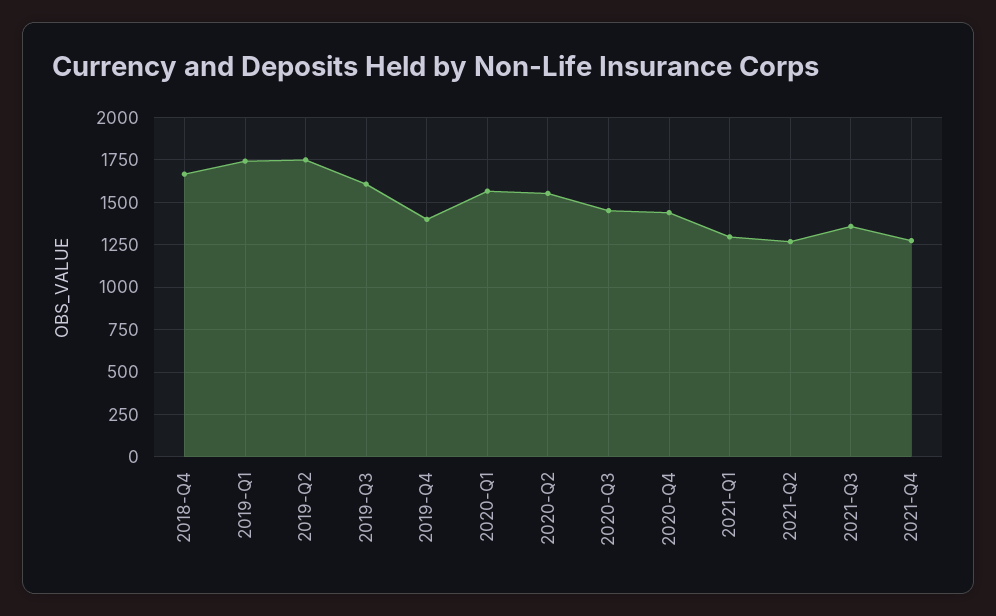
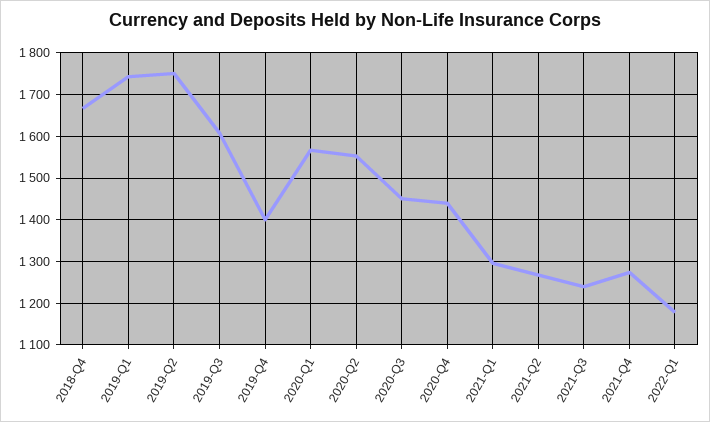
2021-Q3: 1350 -> 1240
2022-Q1: none -> 1180

